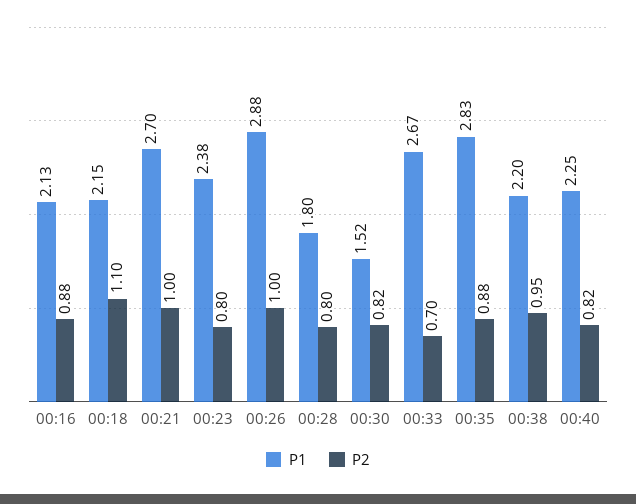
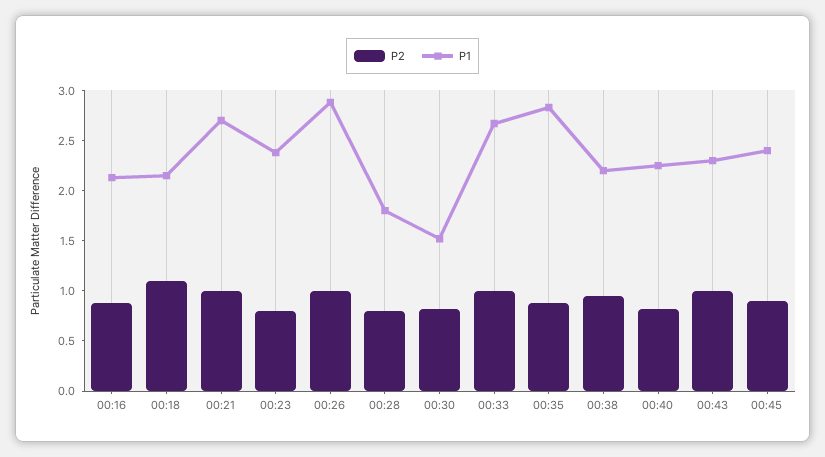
P2, 00:33: 0.7 -> 1
P2, 00:43: none -> 1
P1, 00:43: none -> 2.3
P2, 00:45: none -> 0.9
P1, 00:45: none -> 2.4

